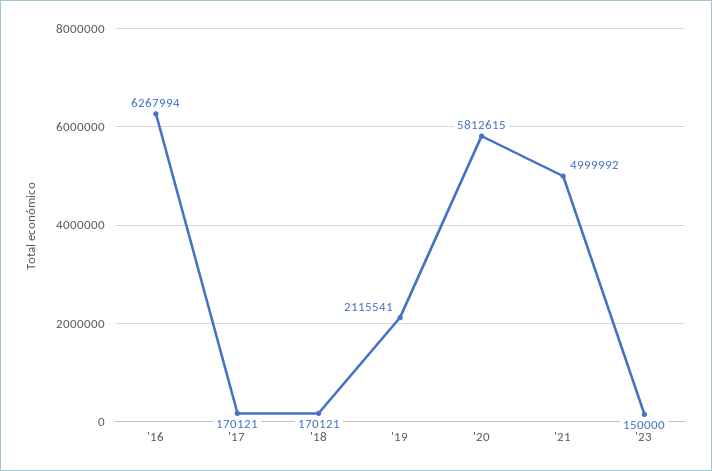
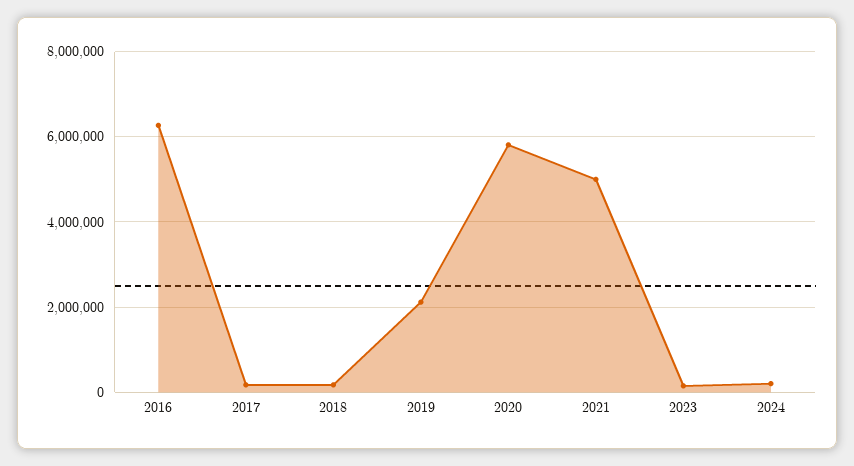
2024: none -> 200000

